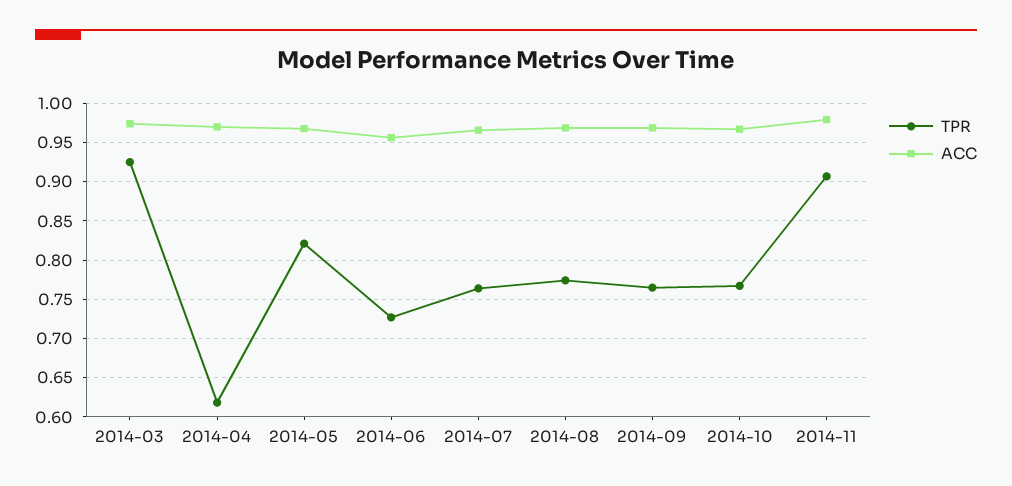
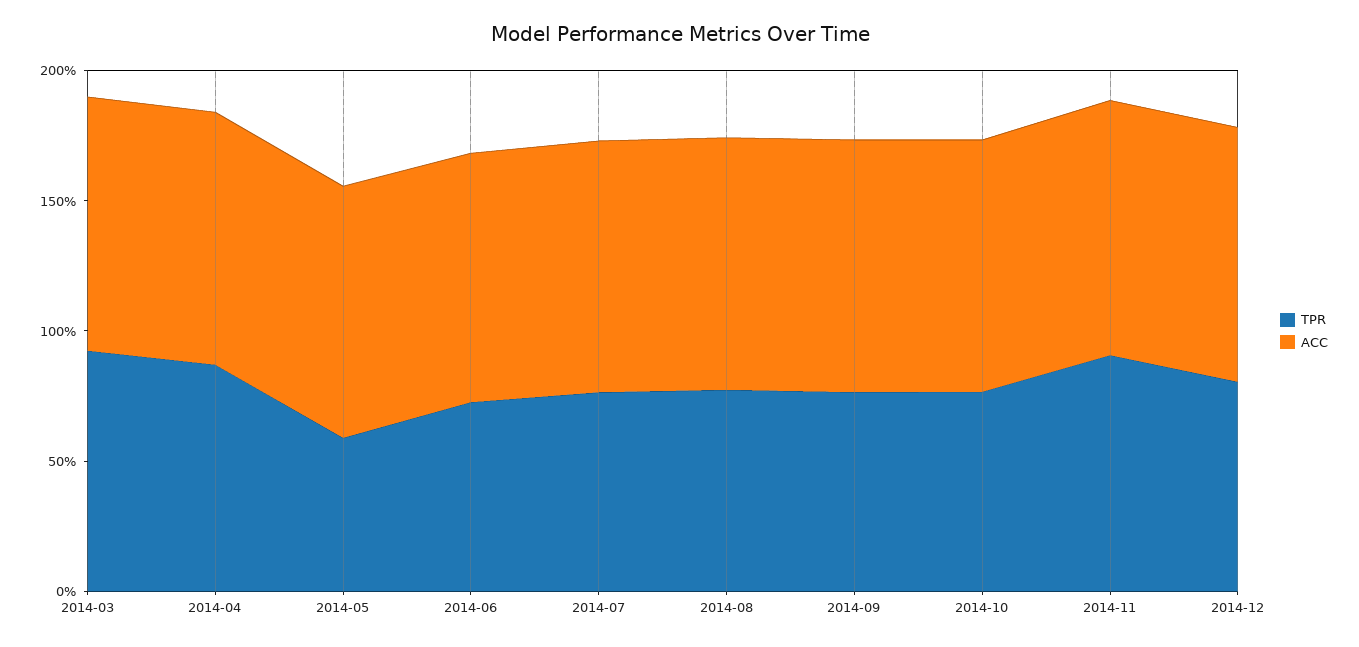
TPR, 2014-04: 0.62 -> 0.9
TPR, 2014-05: 0.82 -> 0.6
TPR, 2014-12: none -> 0.8
ACC, 2014-12: none -> 1

